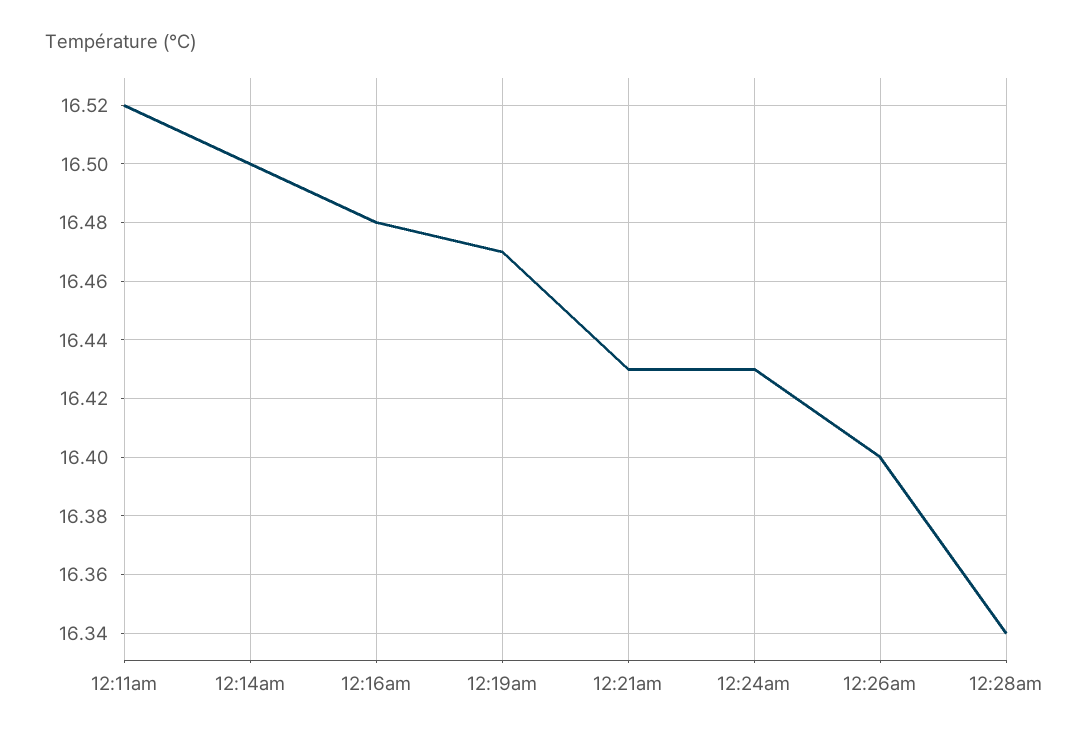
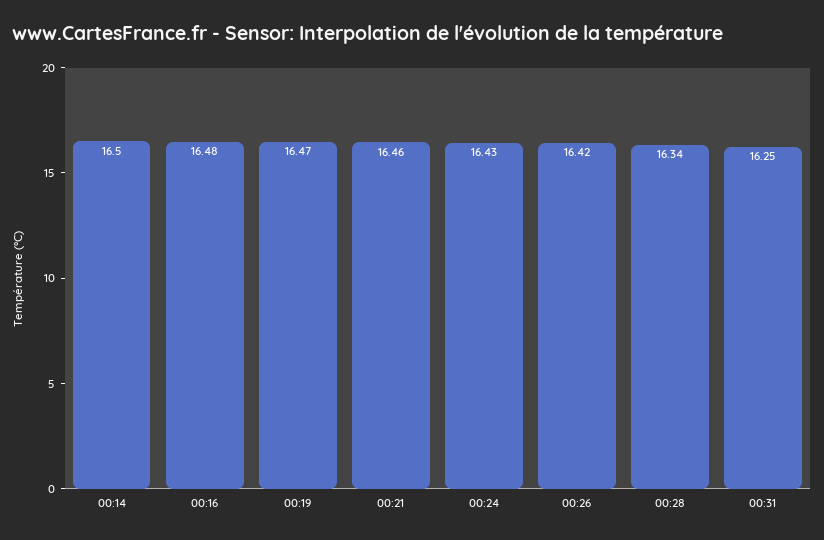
12:11am: 16.52 -> none
12:21am: 16.43 -> 16.46
12:26am: 16.4 -> 16.42
00:31: none -> 16.25

